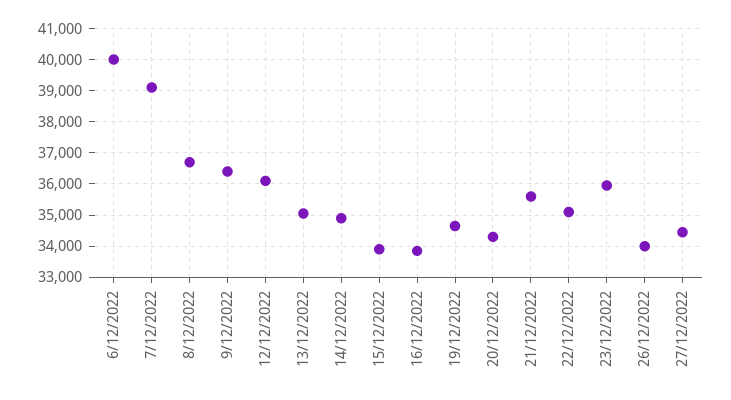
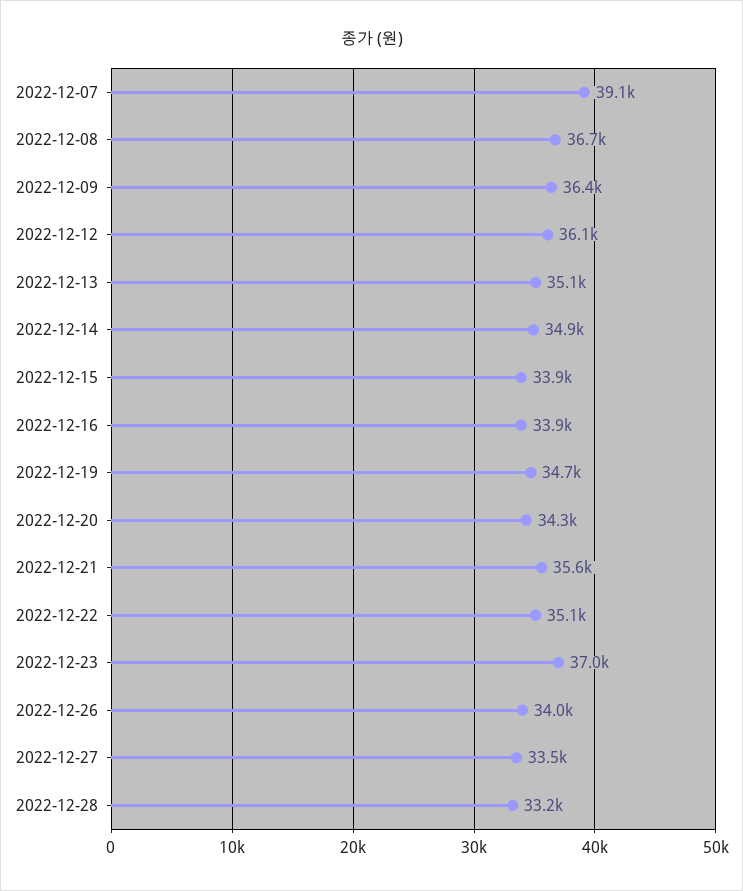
6/12/2022: 40000 -> none
23/12/2022: 36000 -> 37000
27/12/2022: 34400 -> 33500
2022-12-28: none -> 33200

